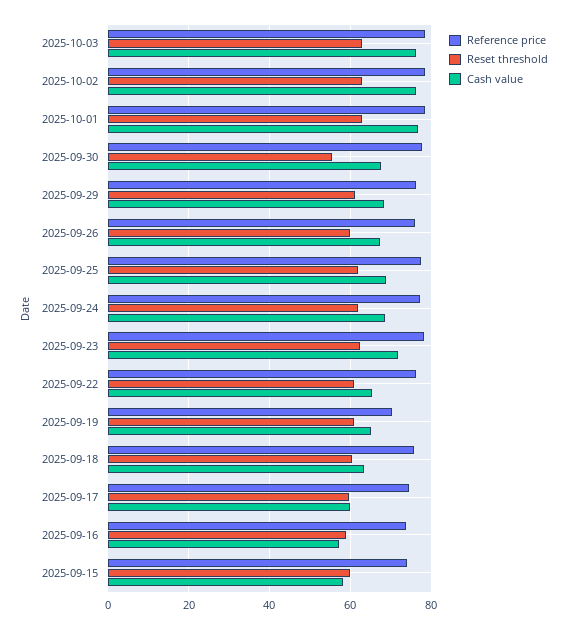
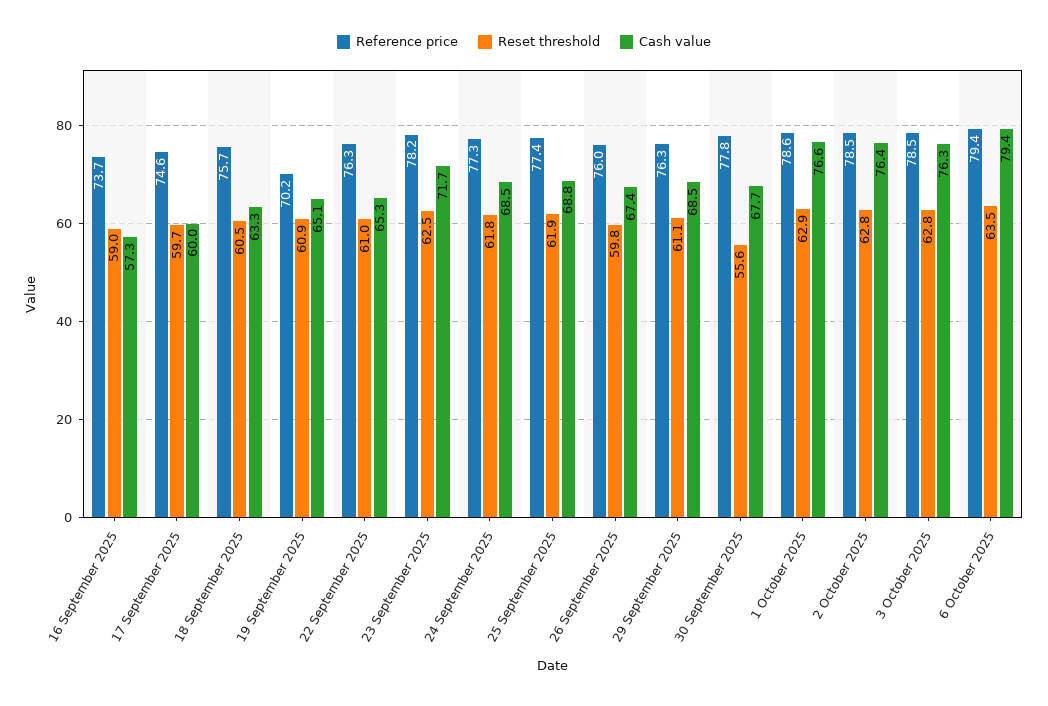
Reference price, 2025-09-15: 74 -> none
Reset threshold, 2025-09-15: 60 -> none
Cash value, 2025-09-15: 58 -> none
Reference price, 6 October 2025: none -> 79.4
Reset threshold, 6 October 2025: none -> 63.5
Cash value, 6 October 2025: none -> 79.4

